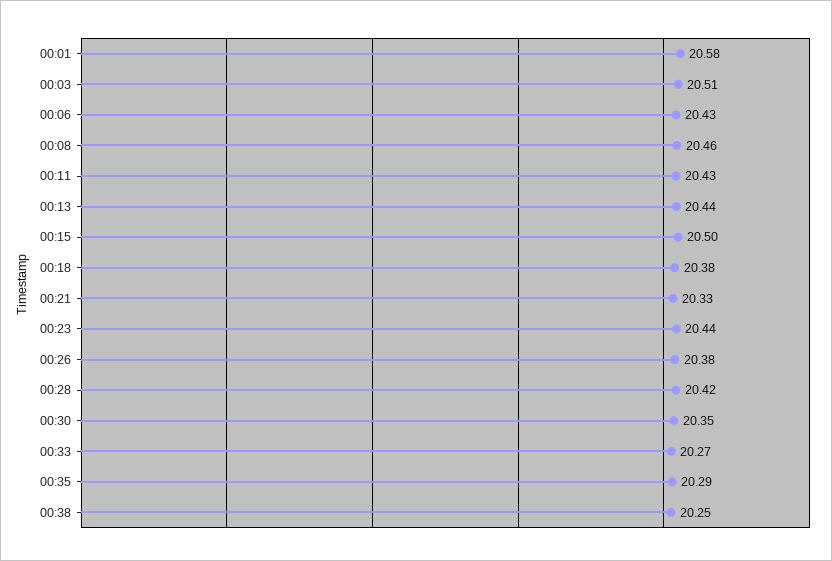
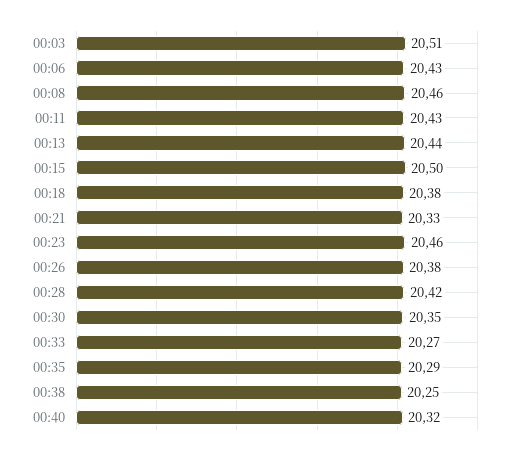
00:01: 20.58 -> none
00:23: 20.44 -> 20.46
00:40: none -> 20.32

